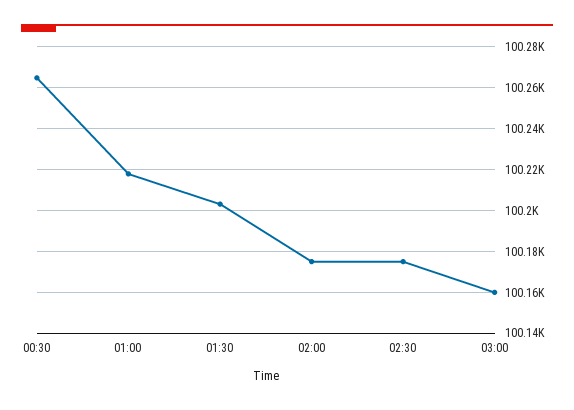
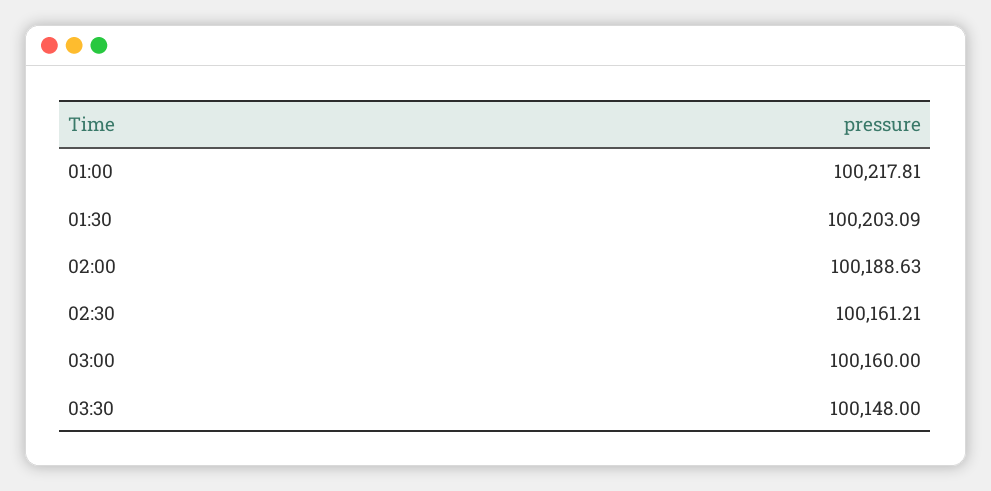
00:30: 100265 -> none
02:00: 100175 -> 100188.63
02:30: 100175 -> 100161.21
03:30: none -> 100148

